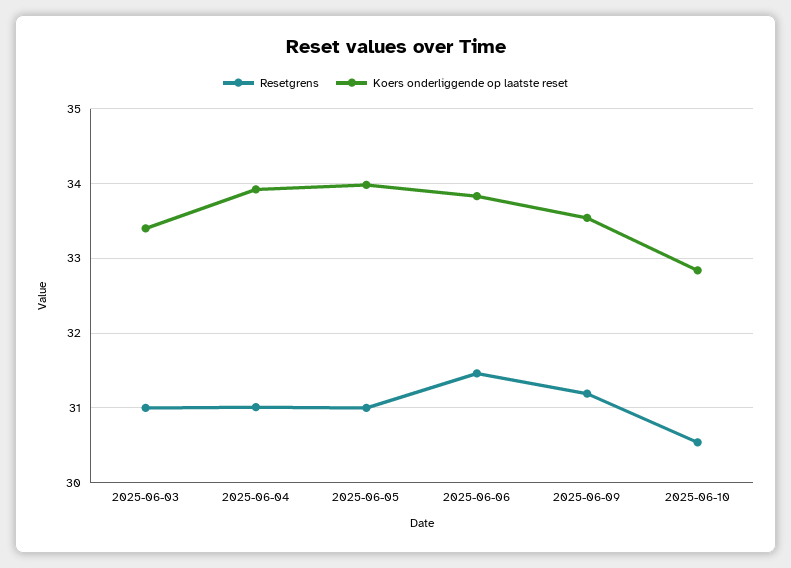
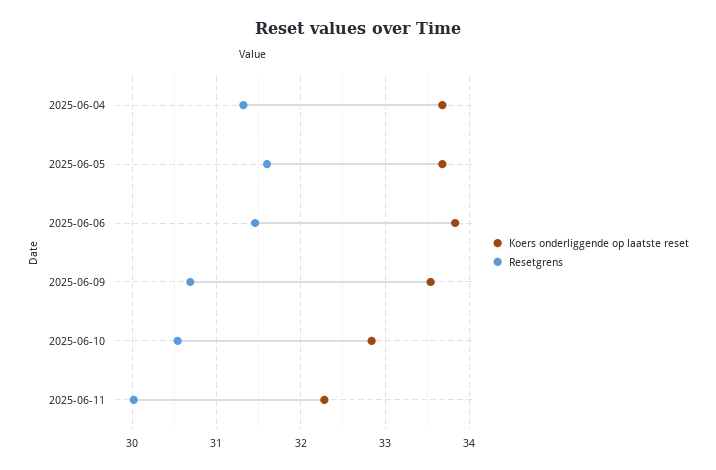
Resetgrens, 2025-06-03: 31 -> none
Koers onderliggende op laatste reset, 2025-06-03: 33.4 -> none
Resetgrens, 2025-06-04: 31 -> 31.3
Koers onderliggende op laatste reset, 2025-06-04: 33.9 -> 33.7
Resetgrens, 2025-06-05: 31 -> 31.6
Koers onderliggende op laatste reset, 2025-06-05: 34 -> 33.7
Resetgrens, 2025-06-09: 31.2 -> 30.7
Koers onderliggende op laatste reset, 2025-06-11: none -> 32.3
Resetgrens, 2025-06-11: none -> 30

